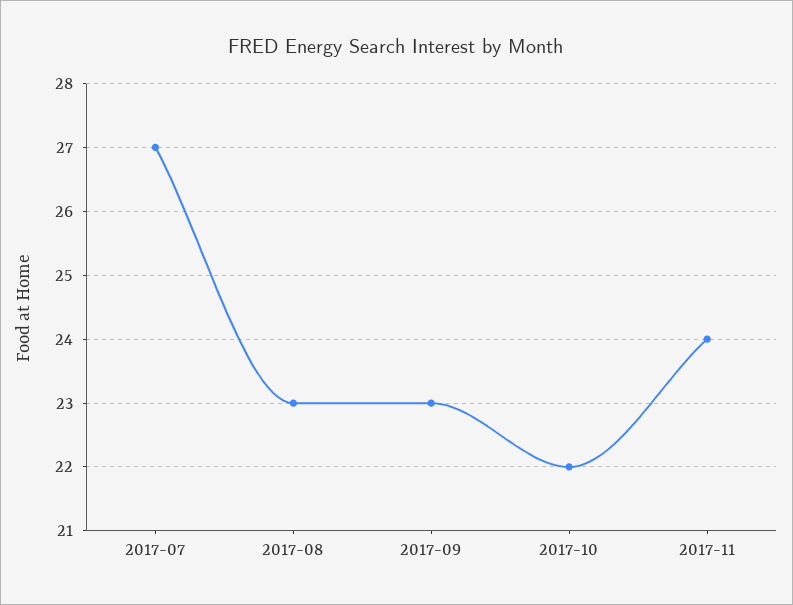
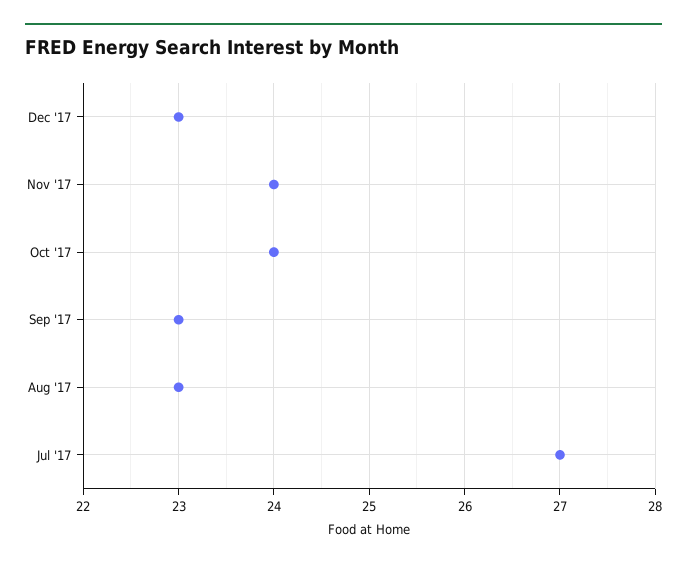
2017-10: 22 -> 24
Dec '17: none -> 23

